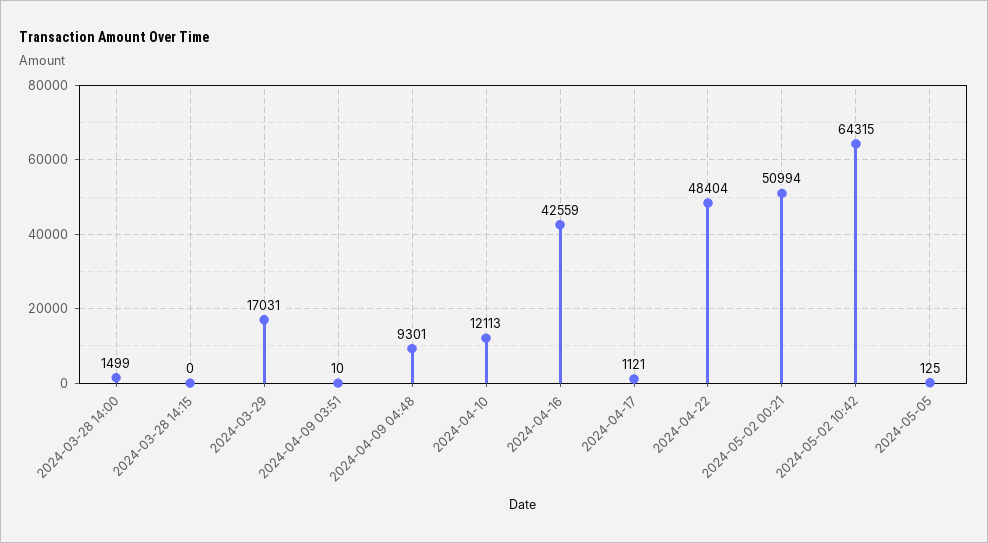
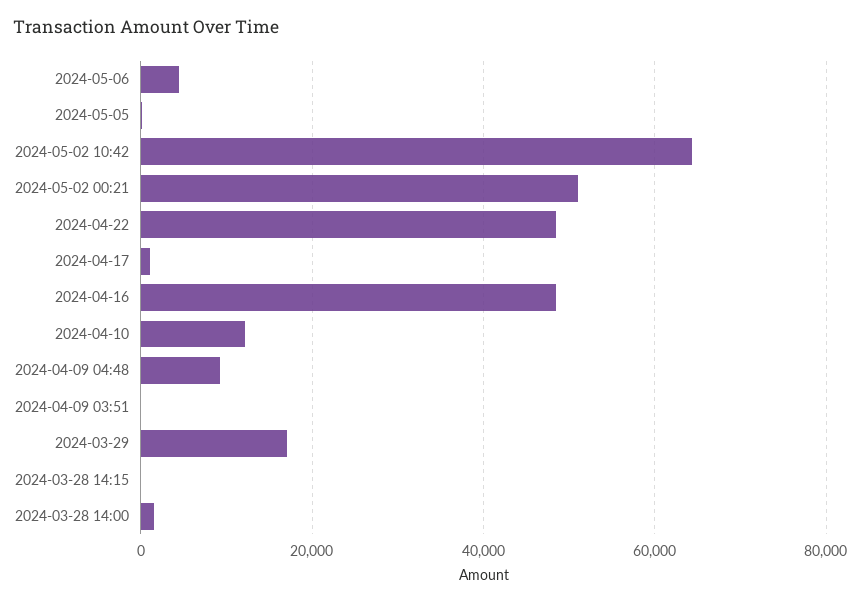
2024-04-16: 42559 -> 48000
2024-05-06: none -> 4000

